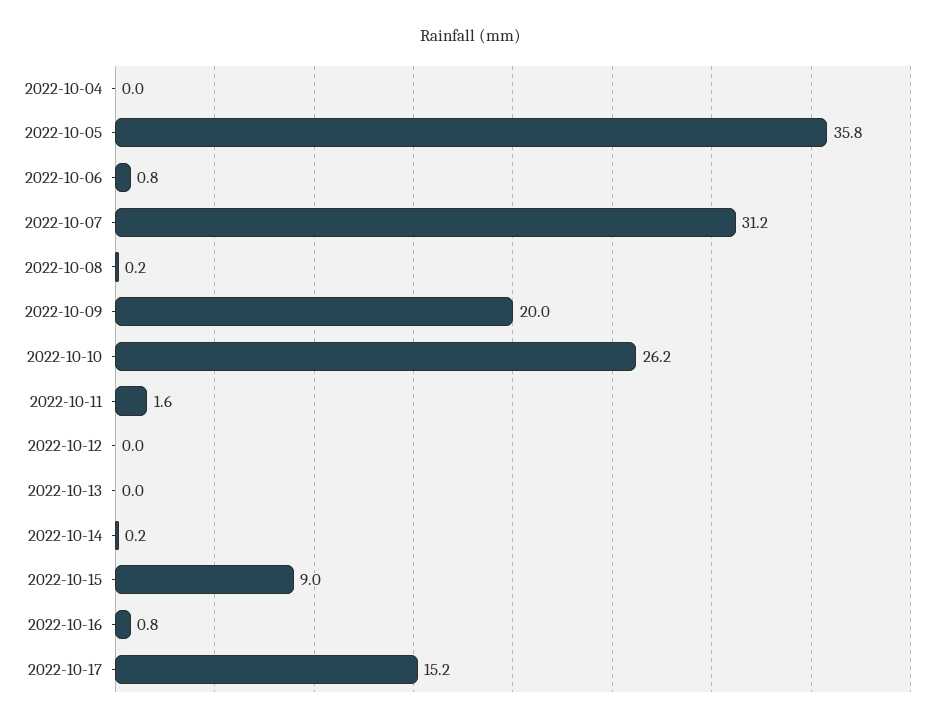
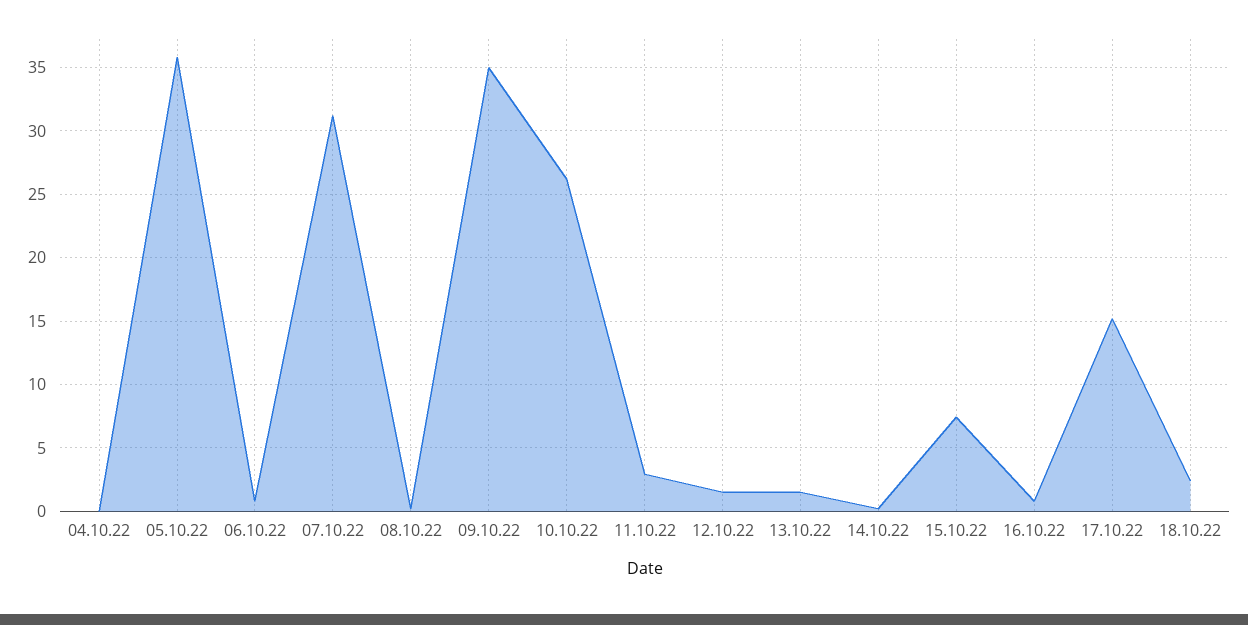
2022-10-09: 20 -> 35
2022-10-11: 1.6 -> 3
2022-10-12: 0 -> 1.5
2022-10-13: 0 -> 1.5
2022-10-15: 9 -> 7.5
18.10.22: none -> 2.5

